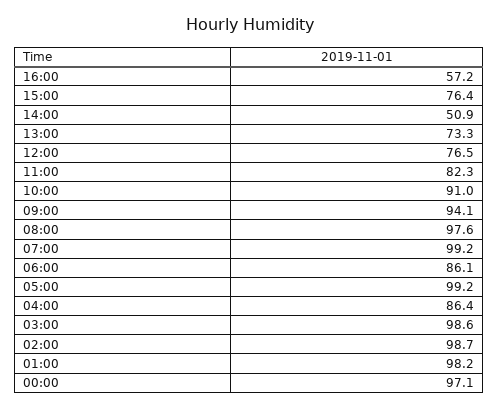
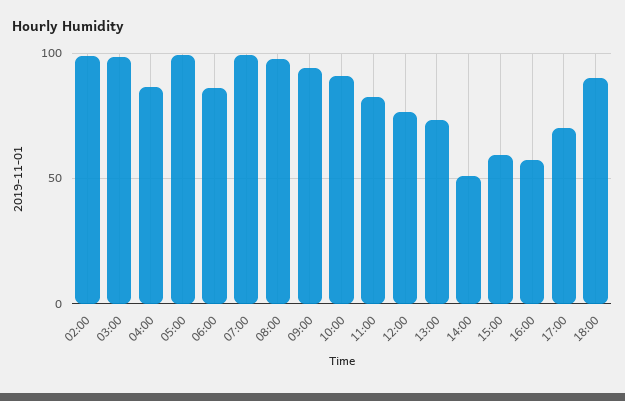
15:00: 76.4 -> 60
01:00: 98.2 -> none
00:00: 97.1 -> none
17:00: none -> 70
18:00: none -> 90

